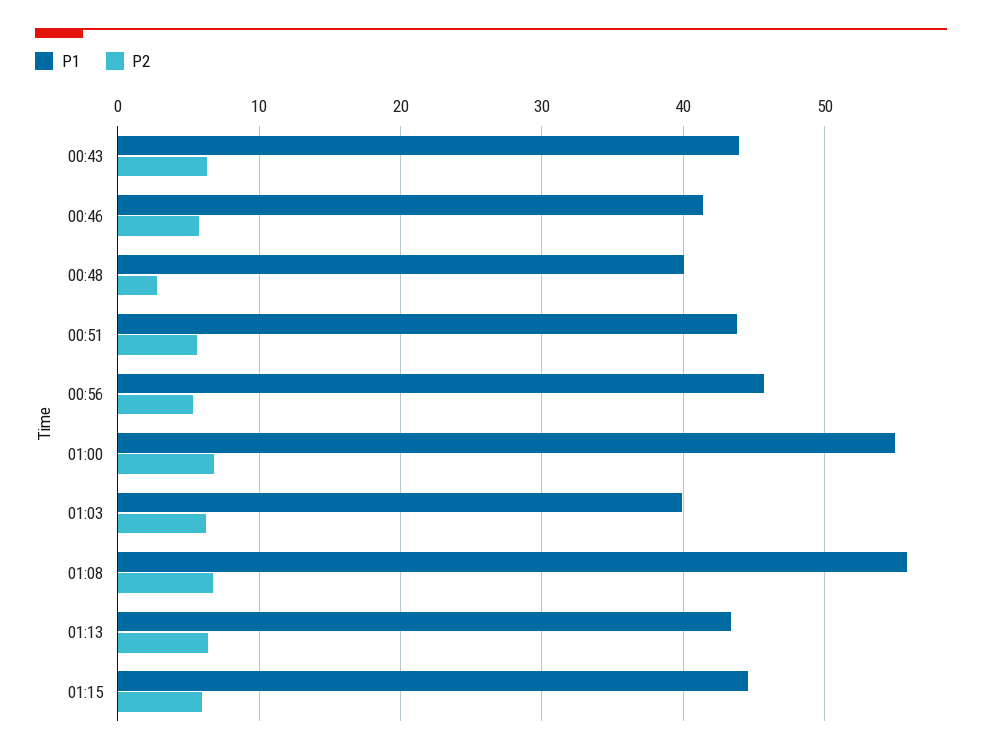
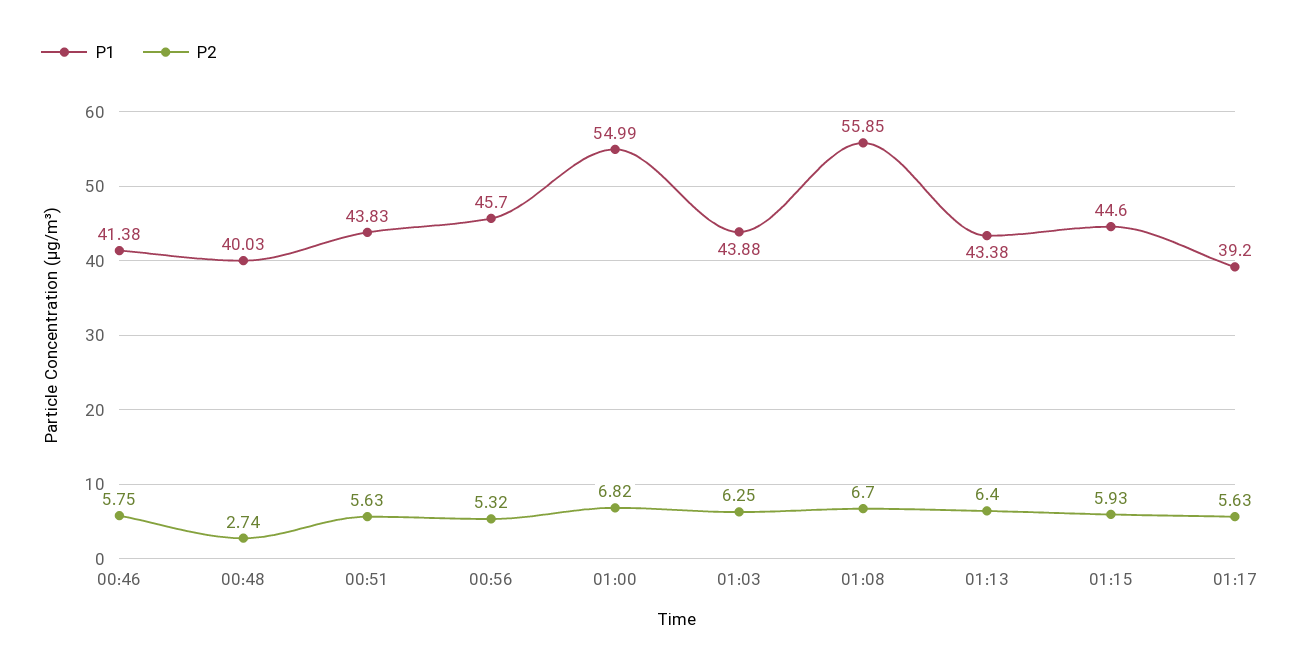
P1, 00:43: 44 -> none
P2, 00:43: 6 -> none
P1, 01:03: 40 -> 43.88
P1, 01:17: none -> 39.2
P2, 01:17: none -> 5.63

